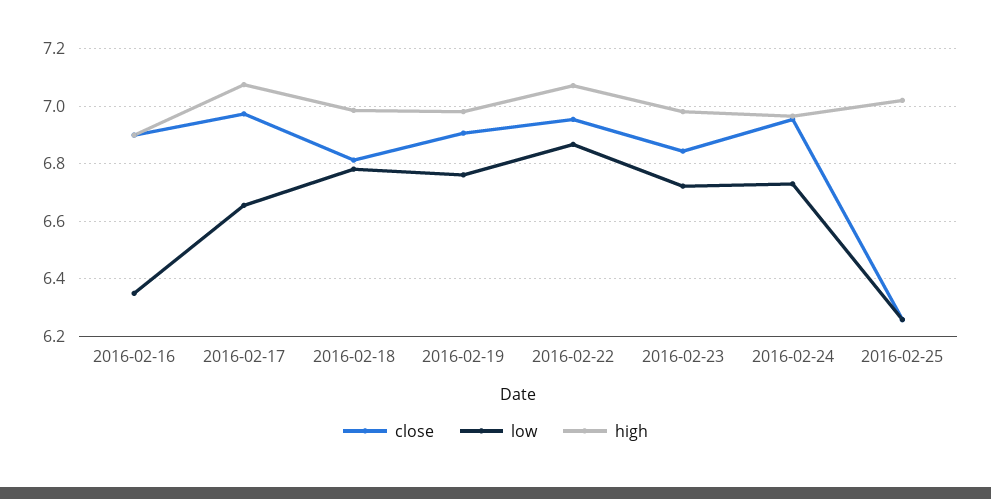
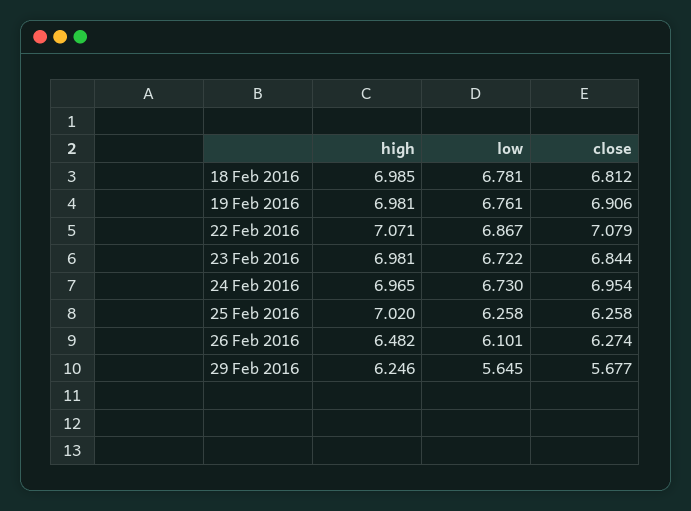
close, 2016-02-16: 6.9 -> none
low, 2016-02-16: 6.35 -> none
high, 2016-02-16: 6.9 -> none
close, 2016-02-17: 6.975 -> none
low, 2016-02-17: 6.65 -> none
high, 2016-02-17: 7.075 -> none
close, 2016-02-22: 6.95 -> 7.079
high, 26 Feb 2016: none -> 6.482
low, 26 Feb 2016: none -> 6.101
close, 26 Feb 2016: none -> 6.274
high, 29 Feb 2016: none -> 6.246
low, 29 Feb 2016: none -> 5.645
close, 29 Feb 2016: none -> 5.677

